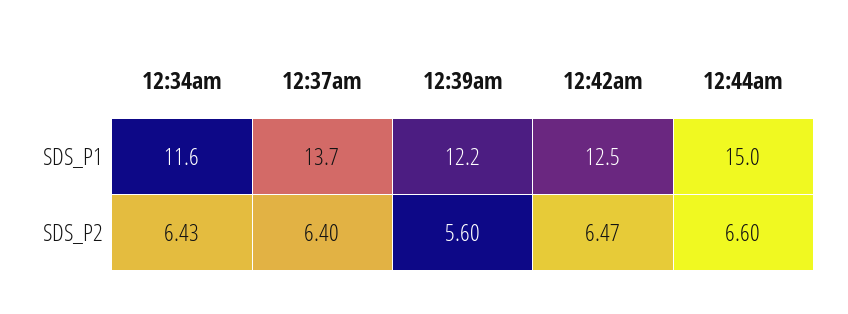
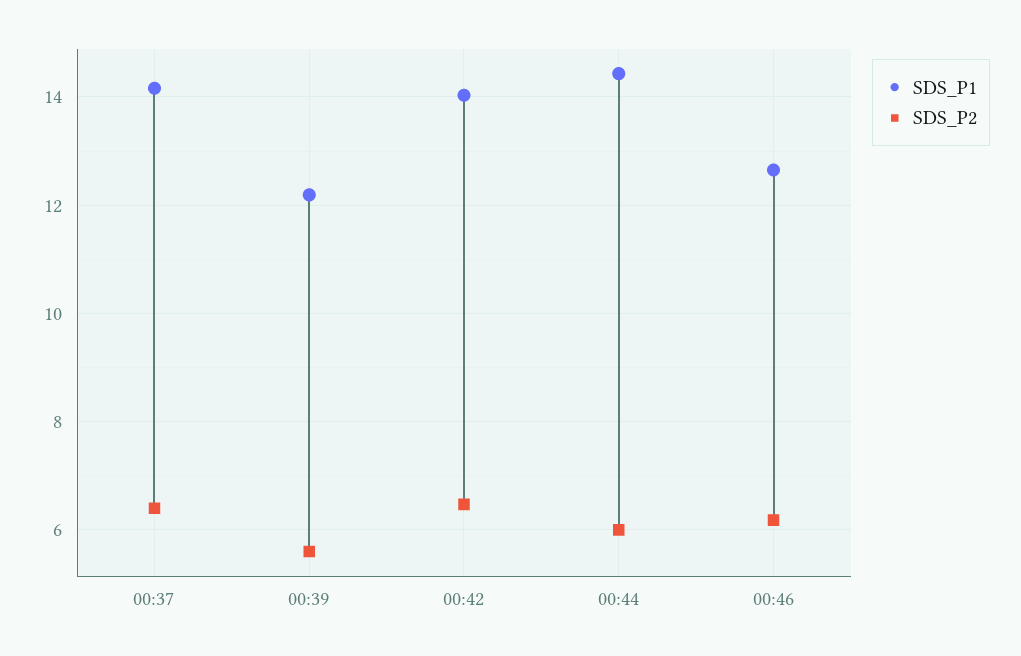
SDS_P1, 12:34am: 11.6 -> none
SDS_P1, 12:37am: 13.7 -> 14.2
SDS_P1, 12:42am: 12.5 -> 14
SDS_P1, 12:44am: 15 -> 14.4
SDS_P2, 12:34am: 6.43 -> none
SDS_P2, 12:44am: 6.6 -> 6
SDS_P1, 00:46: none -> 12.6
SDS_P2, 00:46: none -> 6.2

